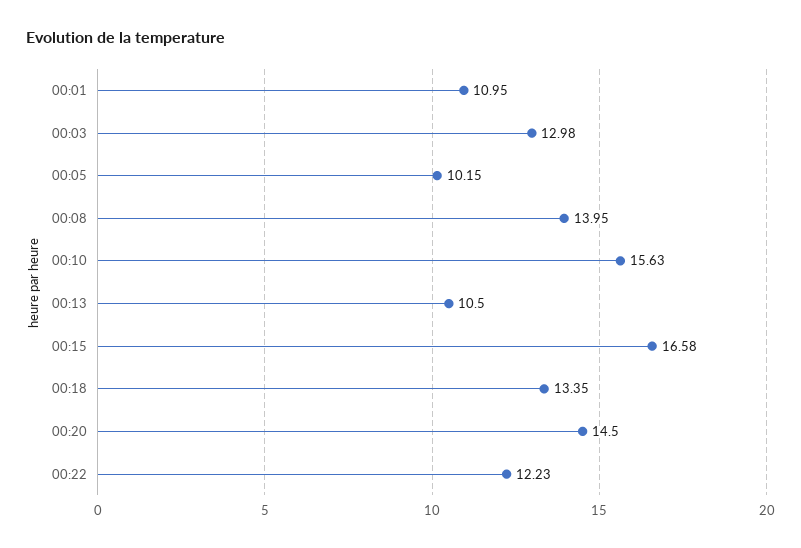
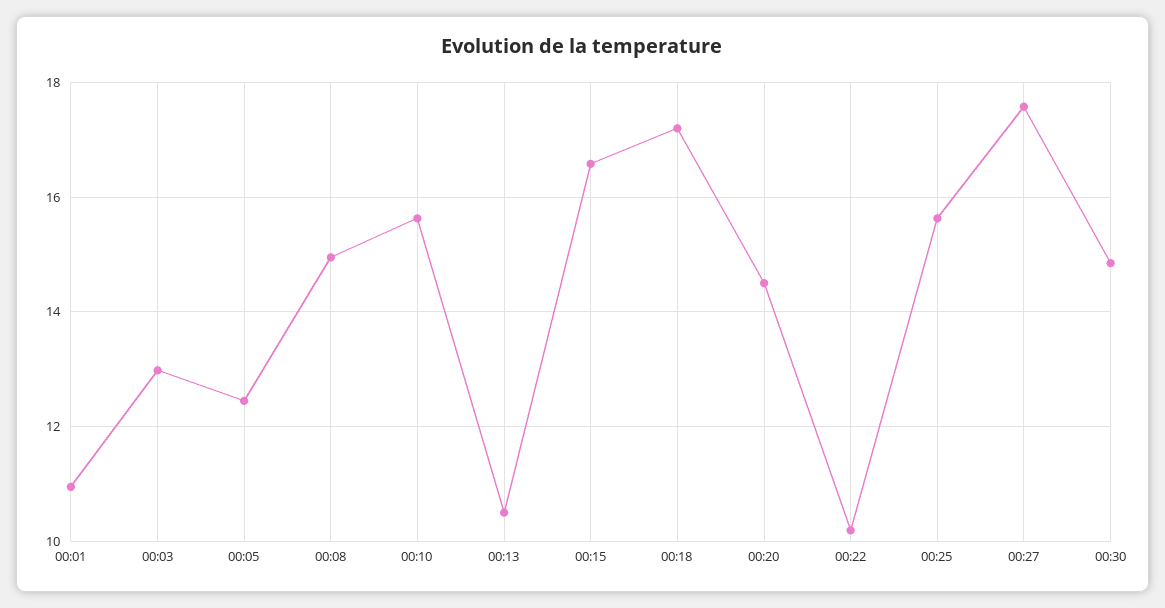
00:05: 10.15 -> 12.4
00:08: 13.95 -> 15
00:18: 13.35 -> 17.2
00:22: 12.23 -> 10.2
00:25: none -> 15.6
00:27: none -> 17.6
00:30: none -> 14.8

